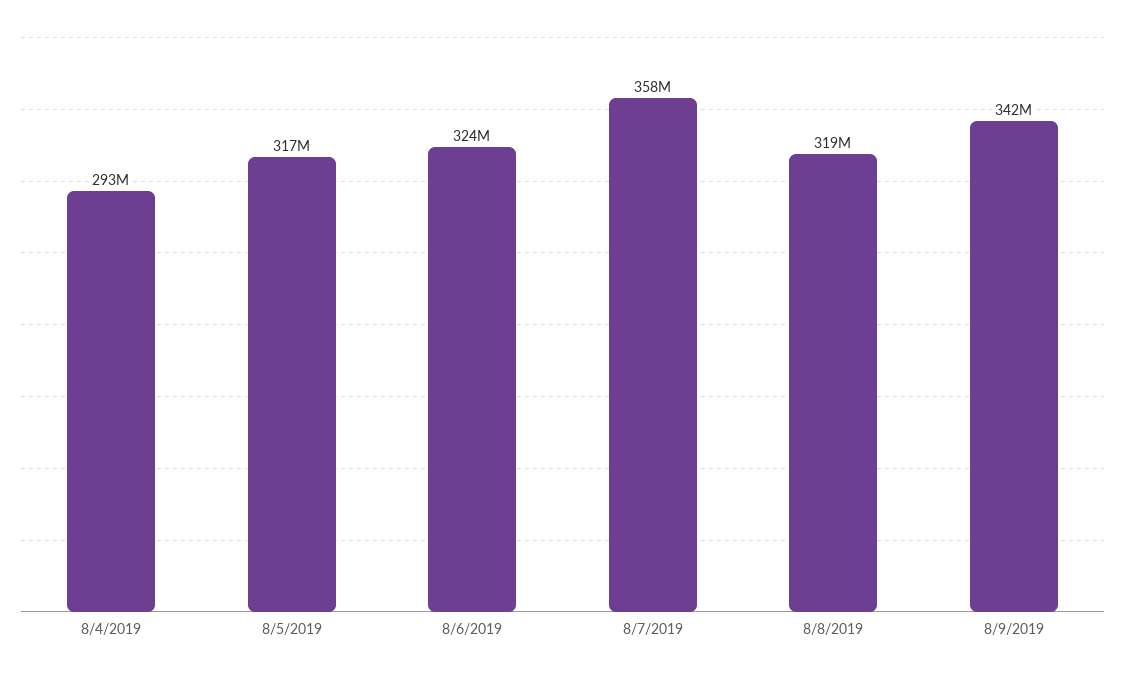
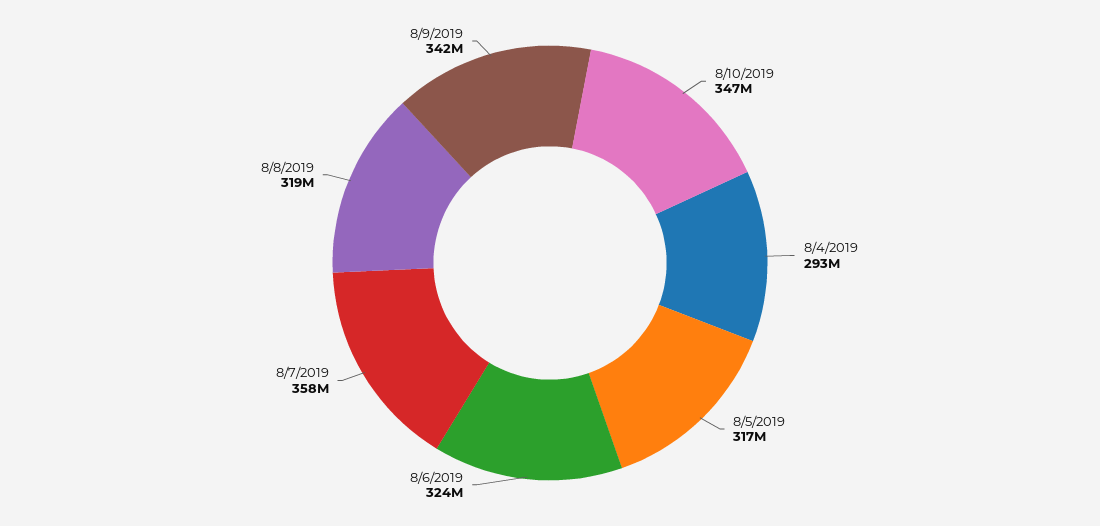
8/10/2019: none -> 347000000

